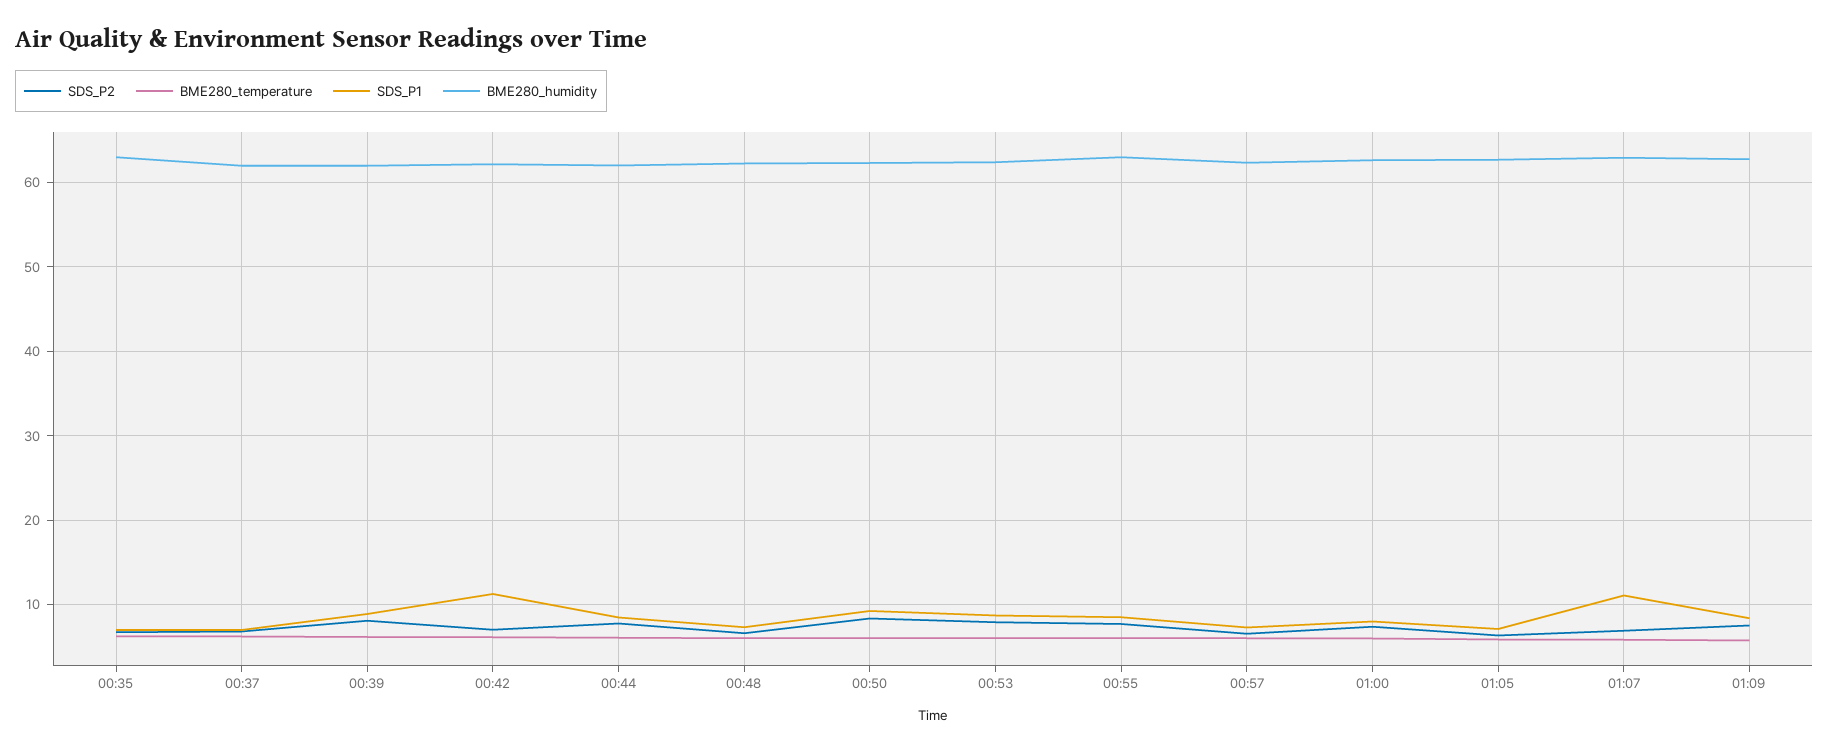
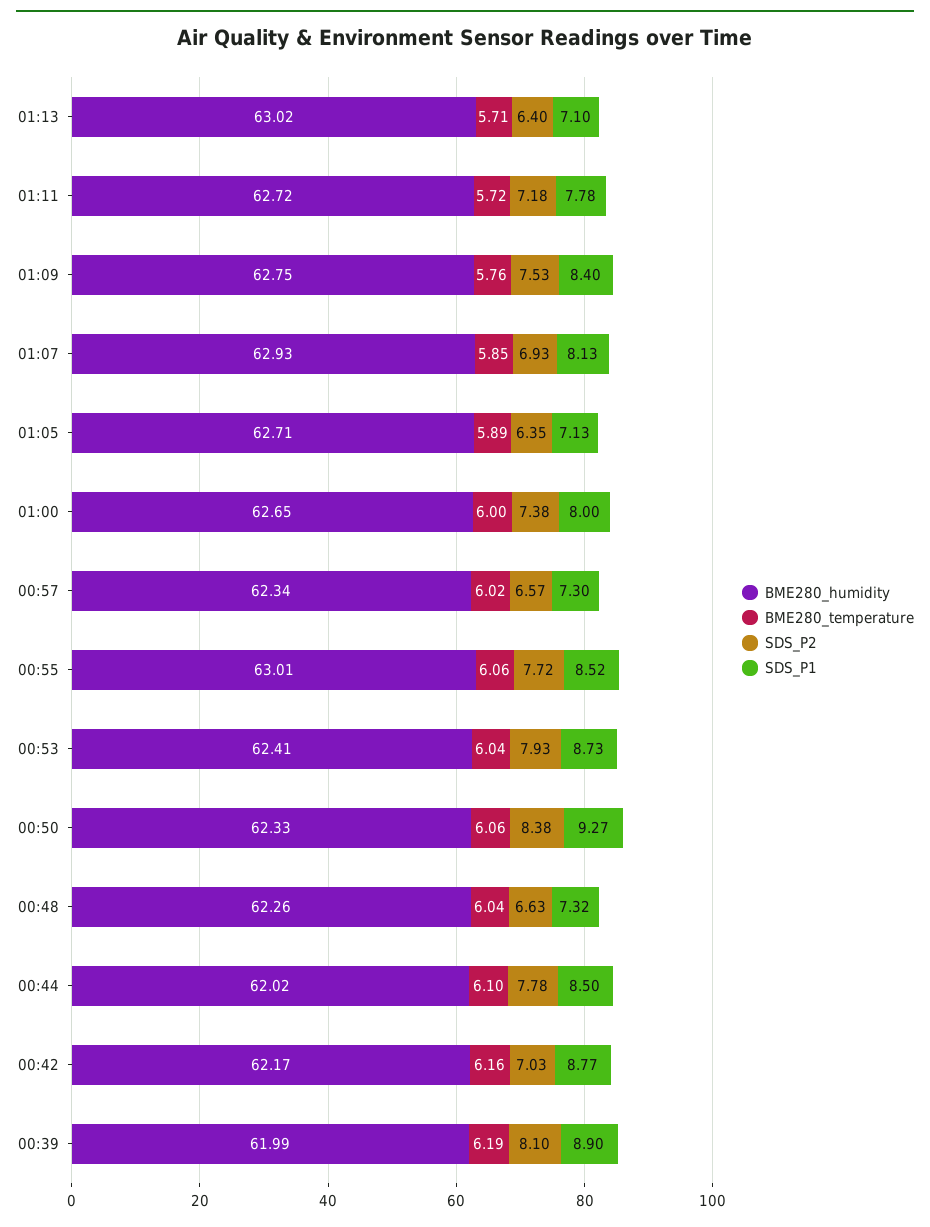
SDS_P2, 00:35: 7 -> none
BME280_temperature, 00:35: 6 -> none
SDS_P1, 00:35: 7 -> none
BME280_humidity, 00:35: 63 -> none
SDS_P2, 00:37: 7 -> none
BME280_temperature, 00:37: 6 -> none
SDS_P1, 00:37: 7 -> none
BME280_humidity, 00:37: 62 -> none
SDS_P1, 00:42: 11 -> 8.77
SDS_P1, 01:07: 11 -> 8.13
BME280_humidity, 01:13: none -> 63.02
BME280_temperature, 01:13: none -> 5.71
SDS_P2, 01:13: none -> 6.4
SDS_P1, 01:13: none -> 7.1
BME280_humidity, 01:11: none -> 62.72
BME280_temperature, 01:11: none -> 5.72
SDS_P2, 01:11: none -> 7.18
SDS_P1, 01:11: none -> 7.78

